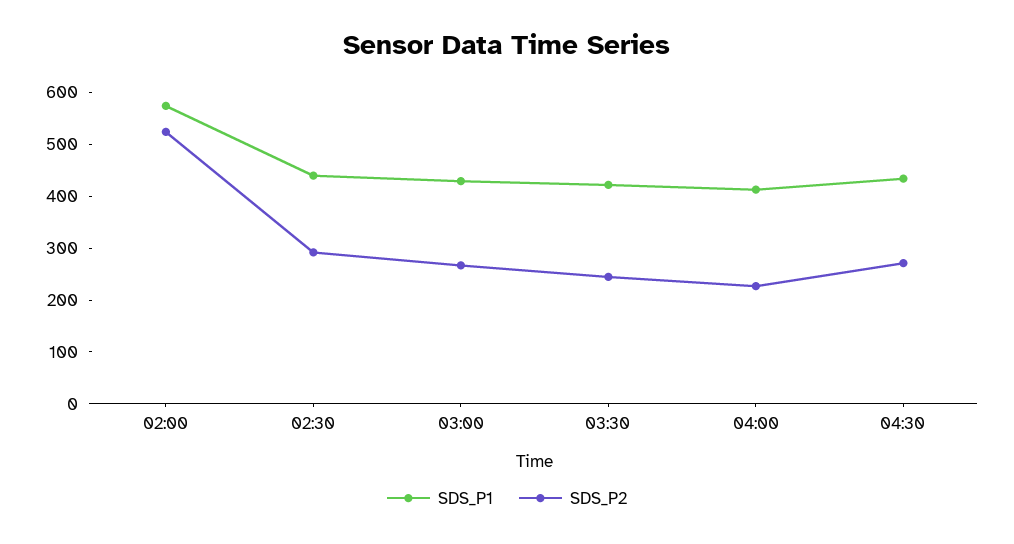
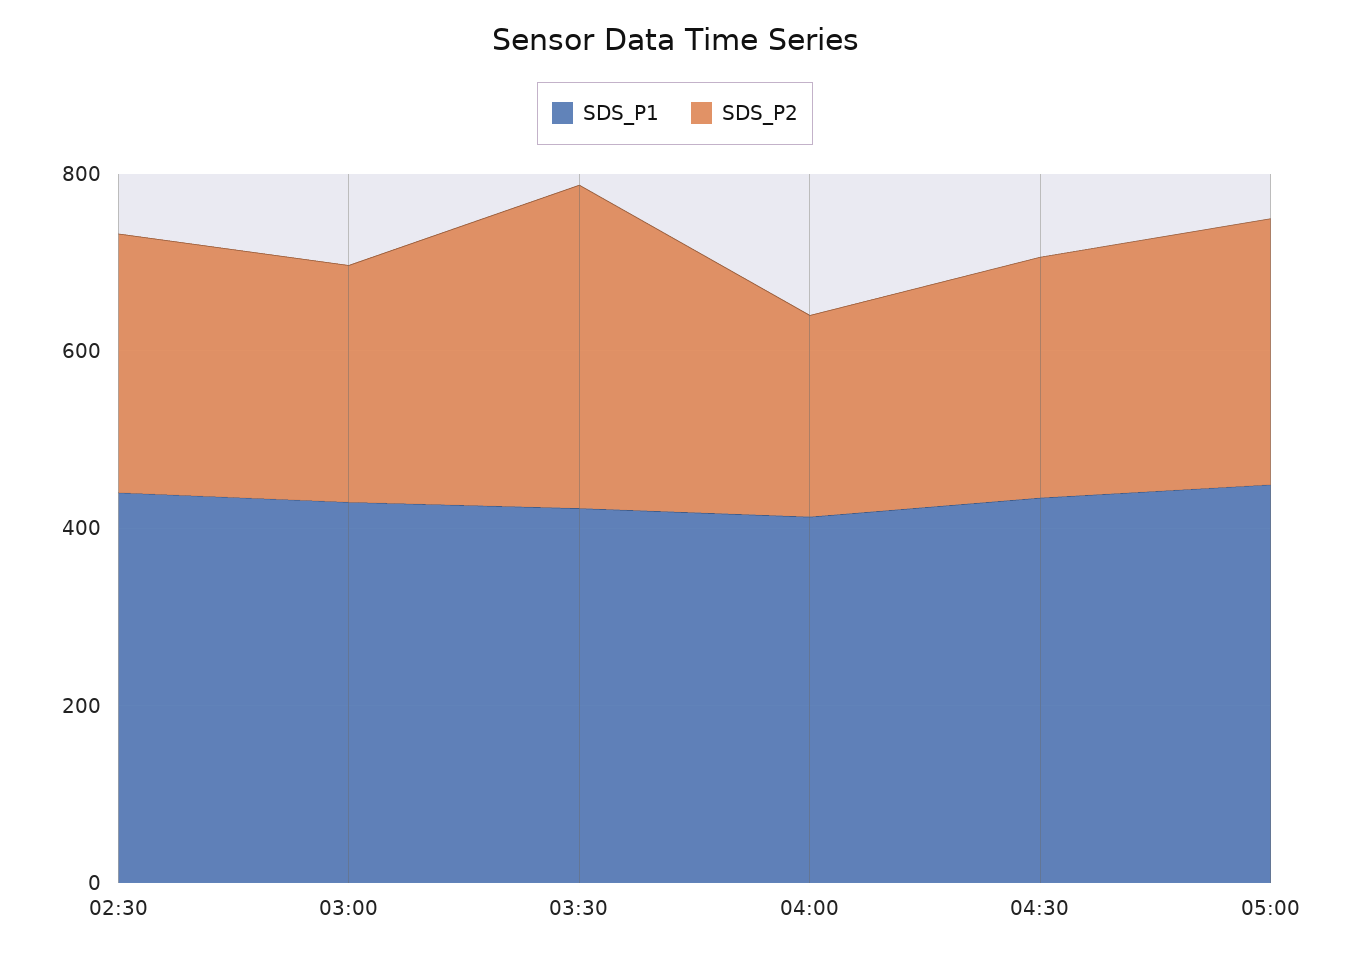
SDS_P1, 02:00: 580 -> none
SDS_P2, 02:00: 520 -> none
SDS_P2, 03:30: 240 -> 350
SDS_P1, 05:00: none -> 450
SDS_P2, 05:00: none -> 300

